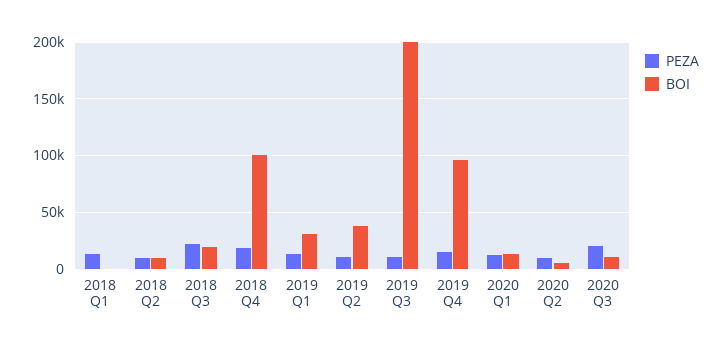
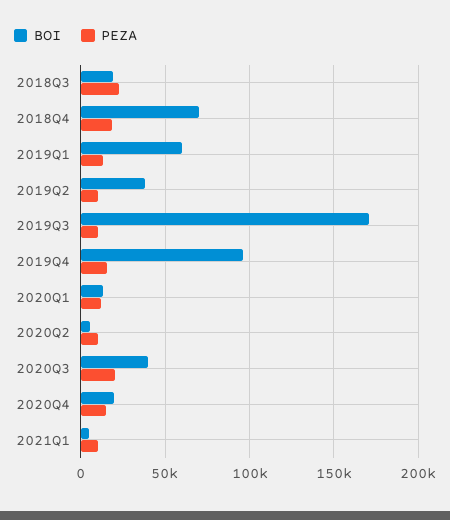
PEZA, 2018 Q1: 10000 -> none
BOI, 2018 Q1: 0 -> none
PEZA, 2018 Q2: 10000 -> none
BOI, 2018 Q2: 10000 -> none
BOI, 2018 Q4: 100000 -> 70000
BOI, 2019 Q1: 30000 -> 60000
BOI, 2019 Q3: 200000 -> 170000
BOI, 2020 Q3: 10000 -> 40000
BOI, 2020Q4: none -> 20000
PEZA, 2020Q4: none -> 15000
BOI, 2021Q1: none -> 5000
PEZA, 2021Q1: none -> 10000

